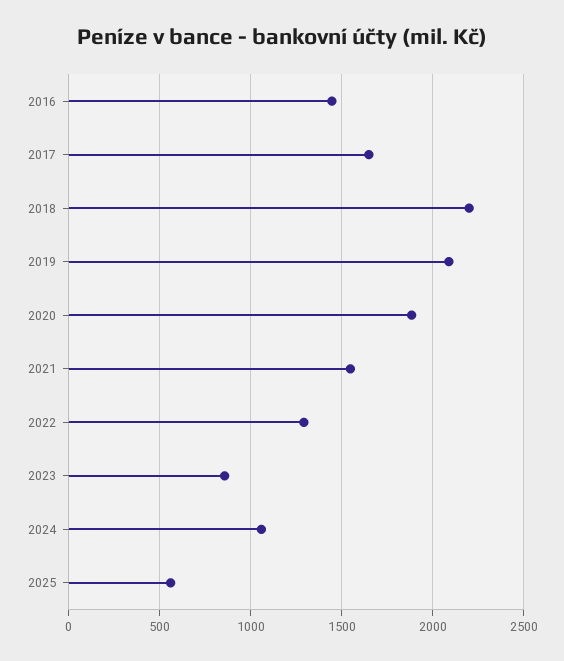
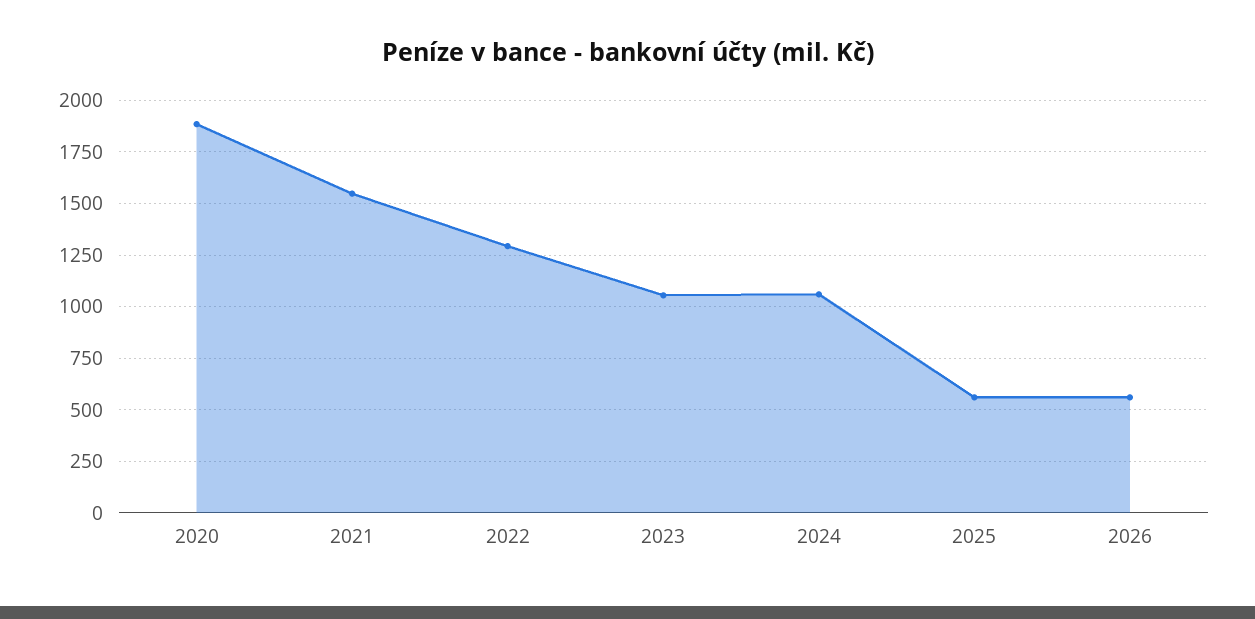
2016: 1450 -> none
2017: 1650 -> none
2018: 2200 -> none
2019: 2100 -> none
2023: 850 -> 1050
2026: none -> 550

